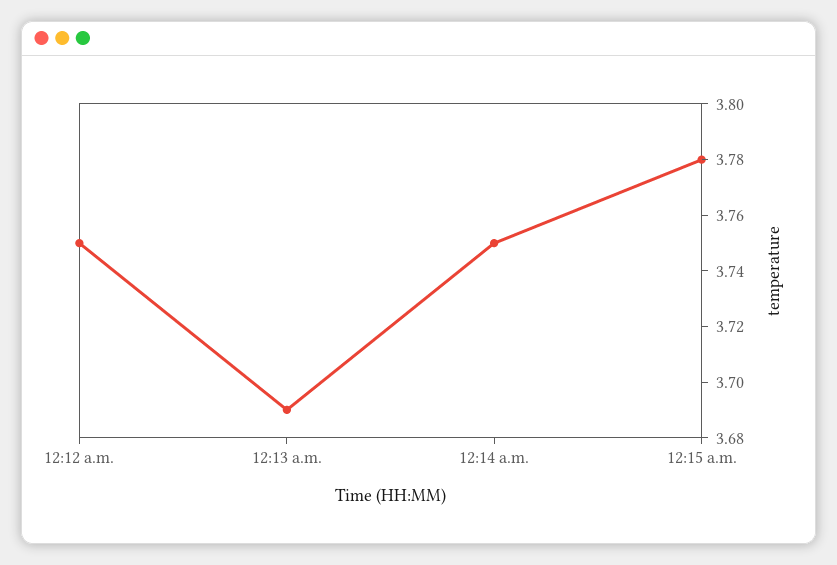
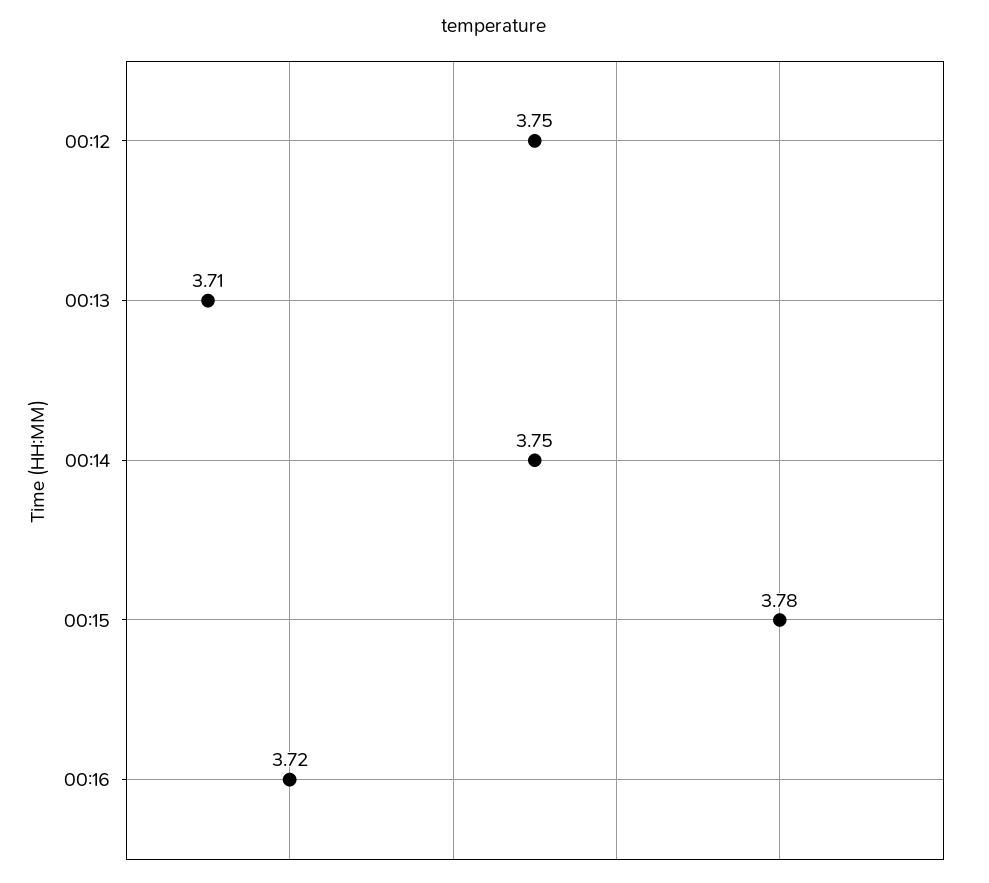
12:13 a.m.: 3.69 -> 3.71
00:16: none -> 3.72

